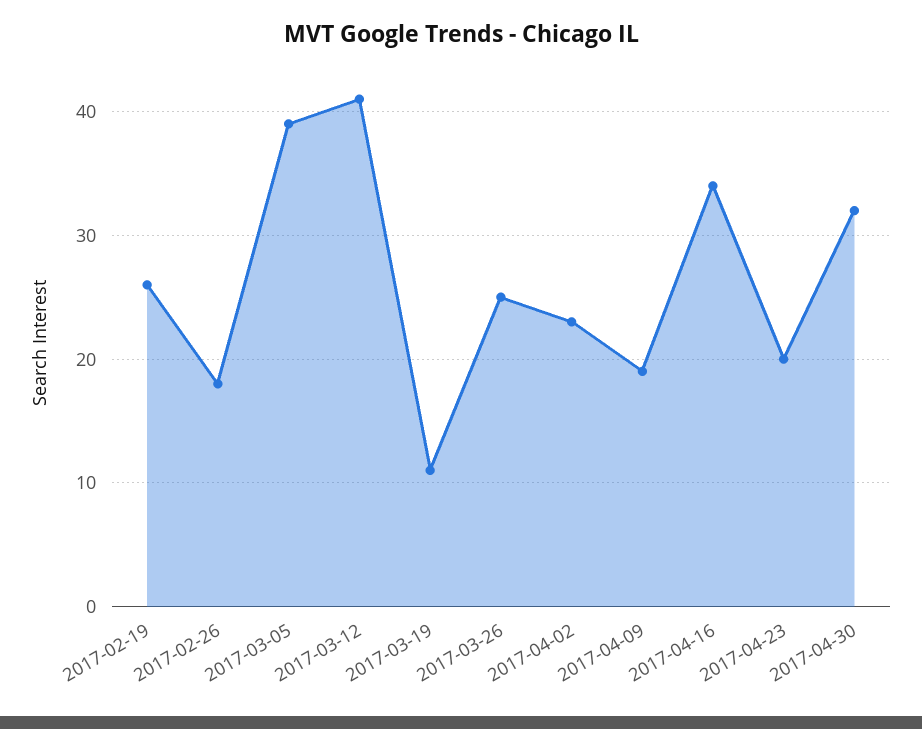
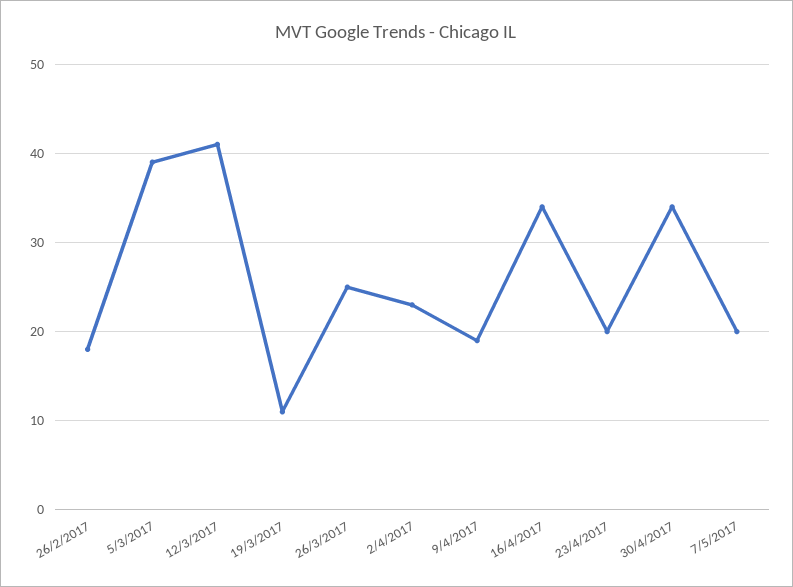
2017-02-19: 26 -> none
2017-04-30: 32 -> 34
7/5/2017: none -> 20

